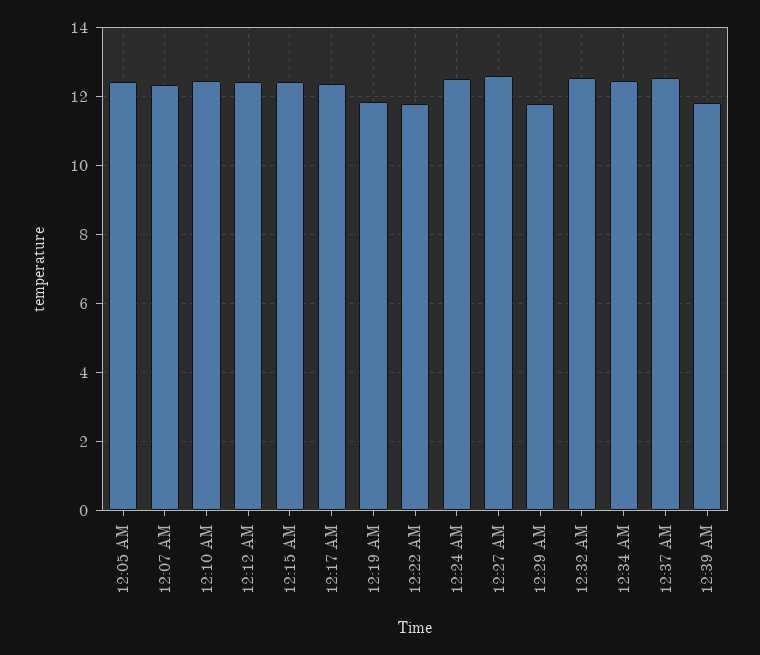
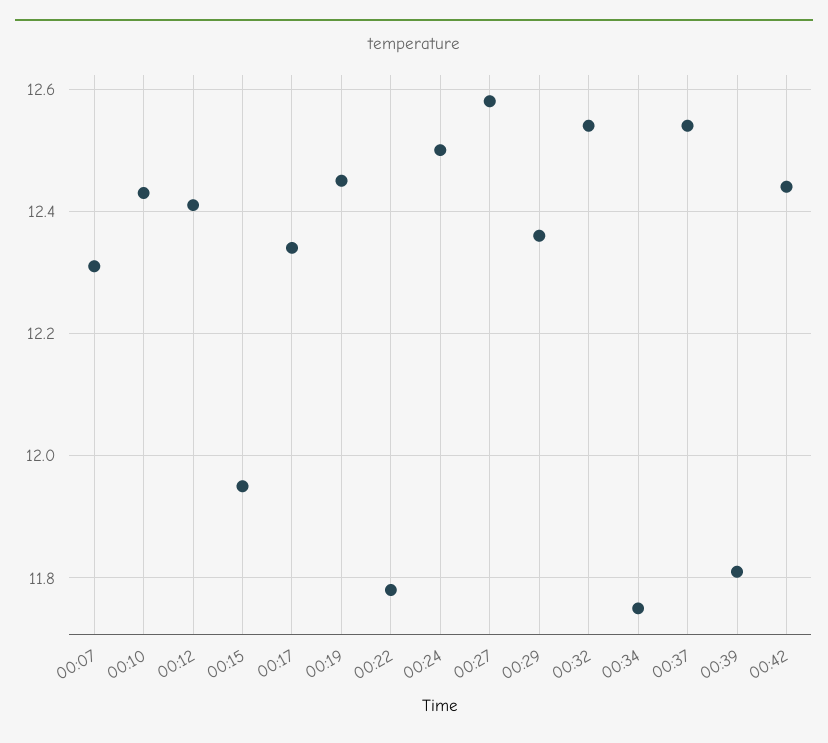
12:05 AM: 12.4 -> none
12:15 AM: 12.4 -> 11.95
12:19 AM: 11.8 -> 12.45
12:29 AM: 11.8 -> 12.35
12:34 AM: 12.4 -> 11.75
00:42: none -> 12.45

